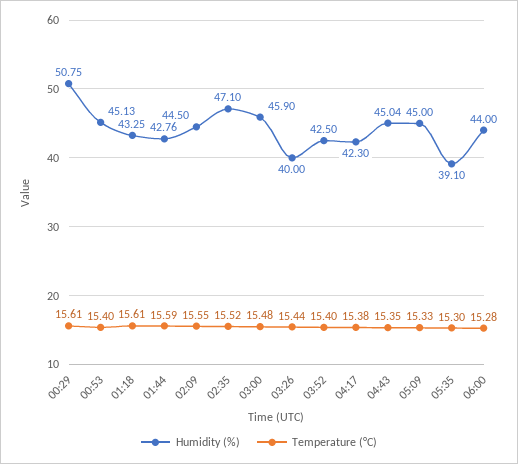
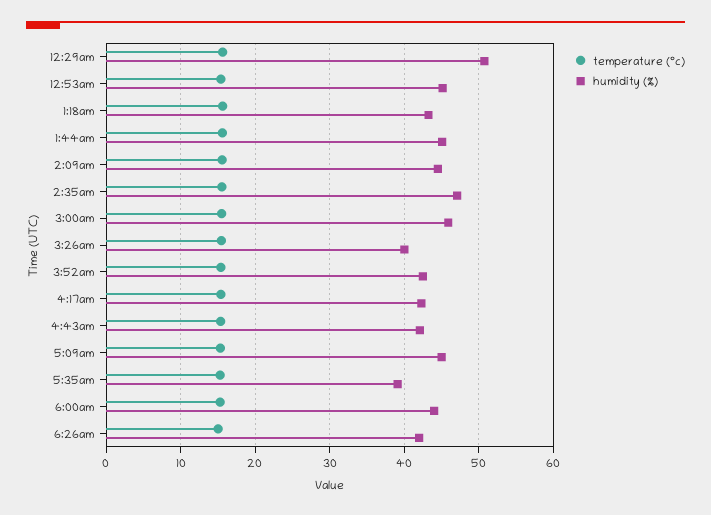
Humidity (%), 01:44: 42.76 -> 45
Humidity (%), 04:43: 45.04 -> 42
Temperature (°C), 6:26am: none -> 15
Humidity (%), 6:26am: none -> 42

